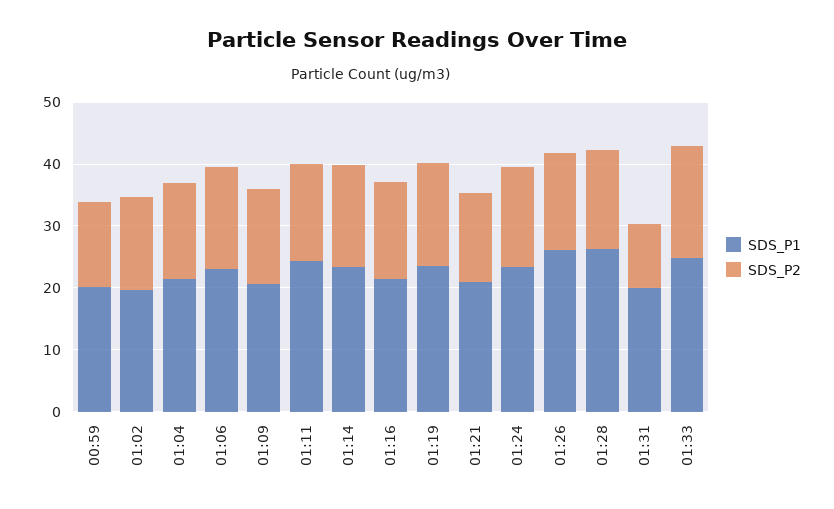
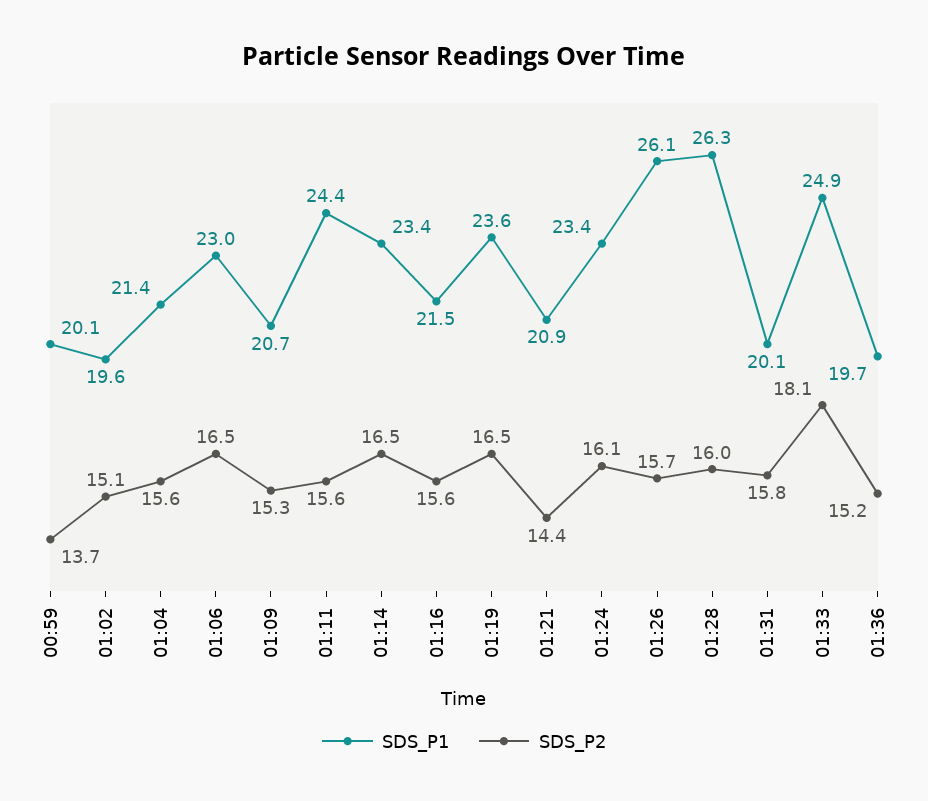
SDS_P2, 01:31: 10 -> 15.8
SDS_P1, 01:36: none -> 19.7
SDS_P2, 01:36: none -> 15.2

